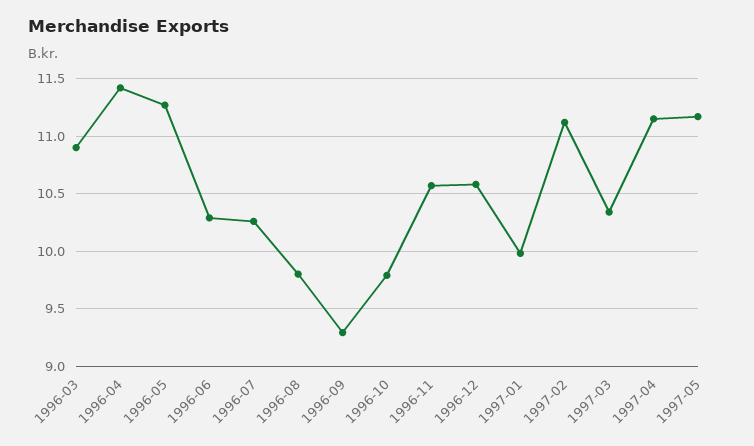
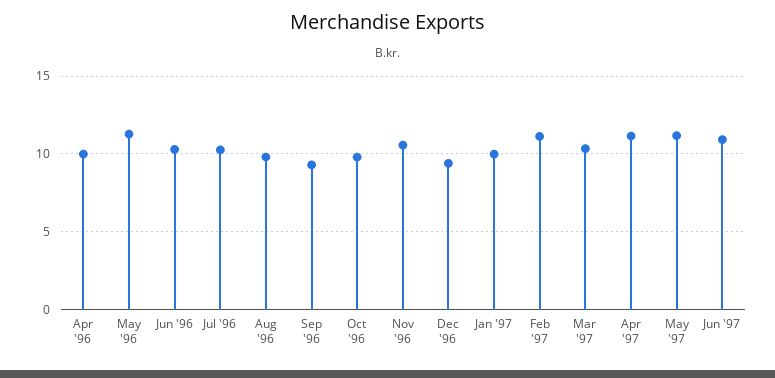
1996-03: 10.9 -> none
1996-04: 11.4 -> 10
1996-12: 10.6 -> 9.5
Jun '97: none -> 11

